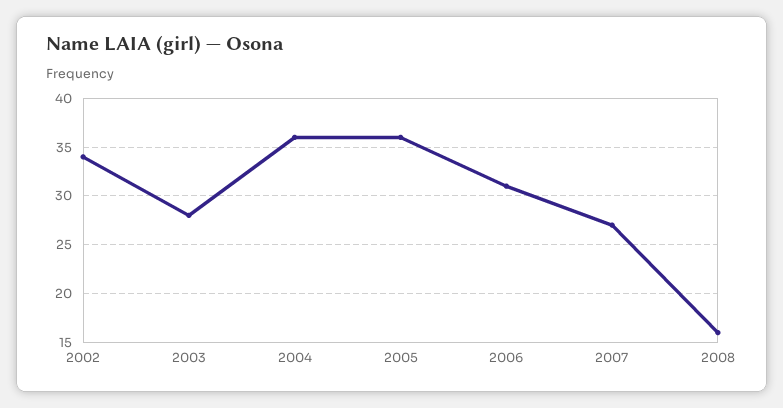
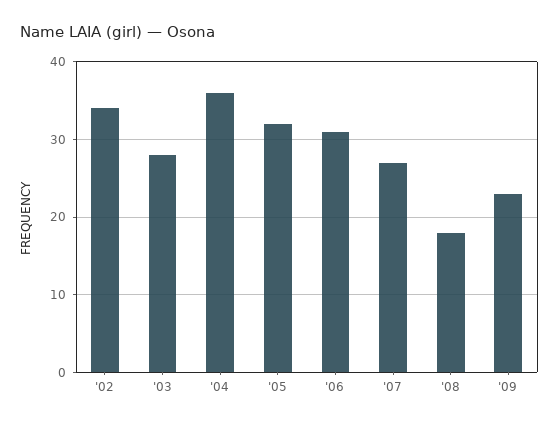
2005: 36 -> 32
2008: 16 -> 18
'09: none -> 23

